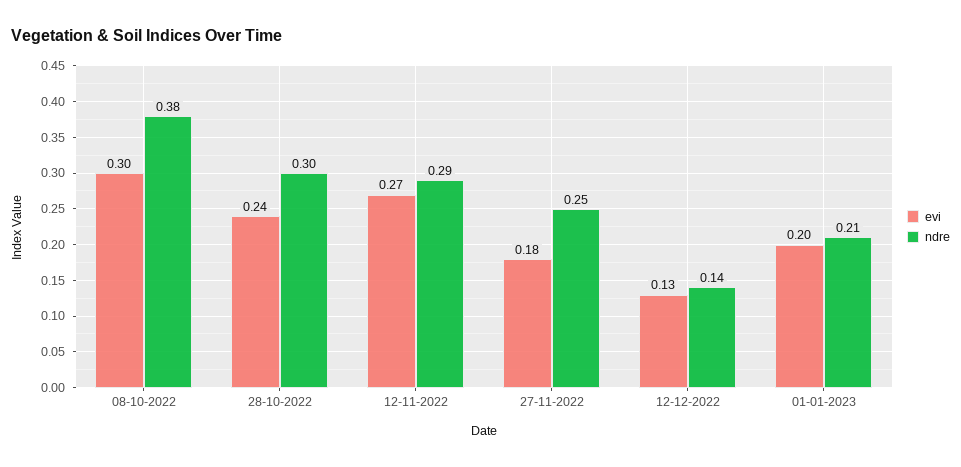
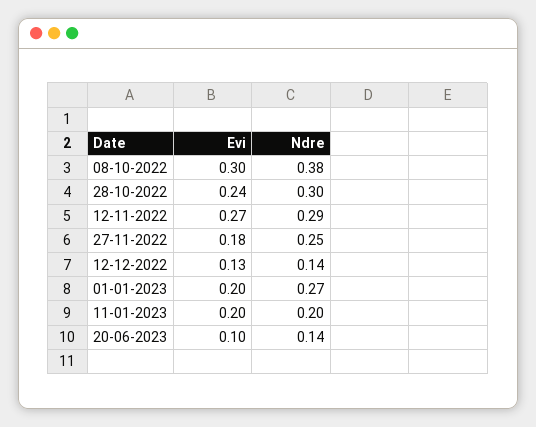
ndre, 01-01-2023: 0.21 -> 0.27
evi, 11-01-2023: none -> 0.2
ndre, 11-01-2023: none -> 0.2
evi, 20-06-2023: none -> 0.1
ndre, 20-06-2023: none -> 0.14

